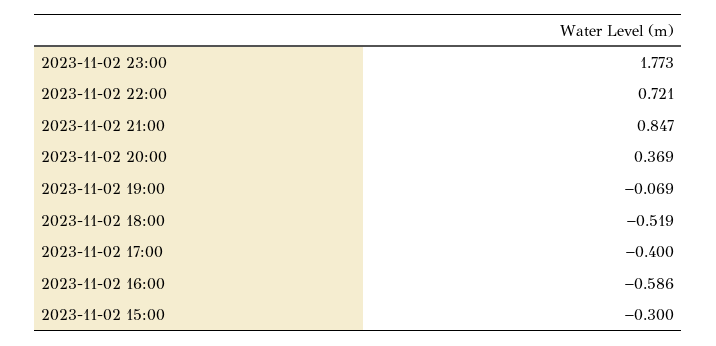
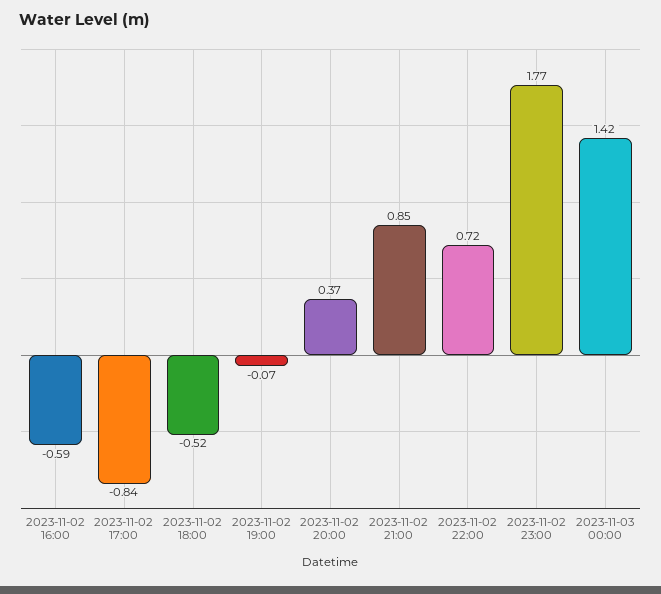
2023-11-02 17:00: -0.4 -> -0.84
2023-11-02 15:00: -0.3 -> none
2023-11-03 00:00: none -> 1.42

